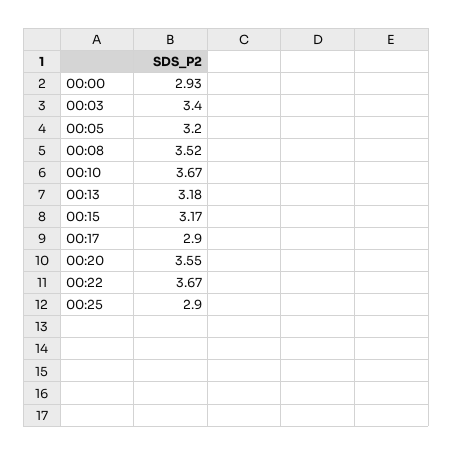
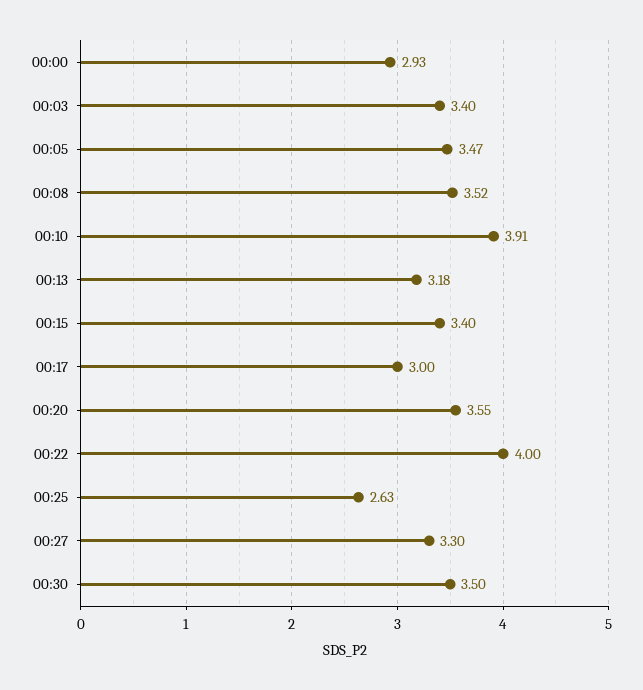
00:05: 3.2 -> 3.47
00:10: 3.67 -> 3.91
00:15: 3.17 -> 3.4
00:17: 2.9 -> 3
00:22: 3.67 -> 4
00:25: 2.9 -> 2.63
00:27: none -> 3.3
00:30: none -> 3.5

